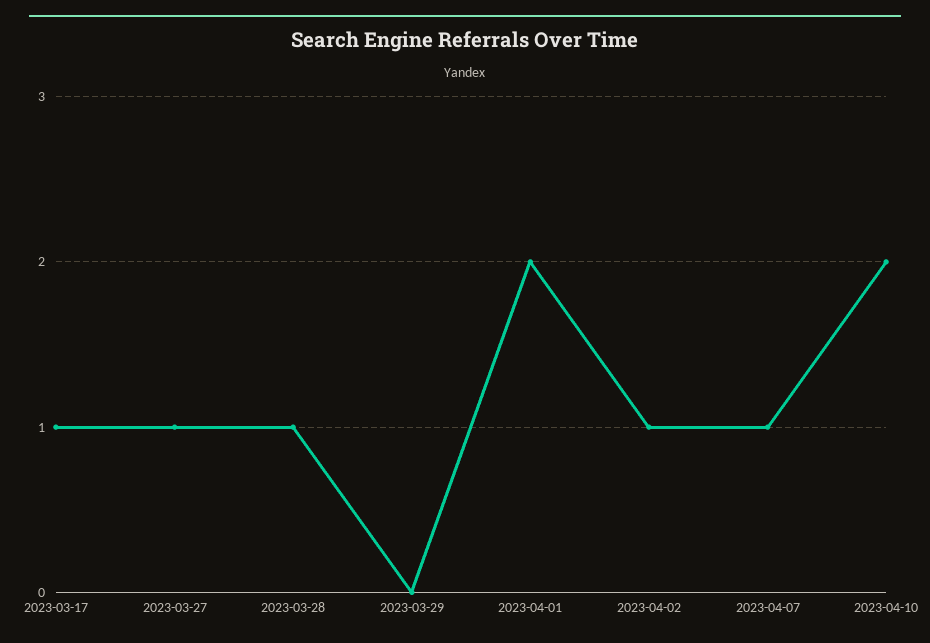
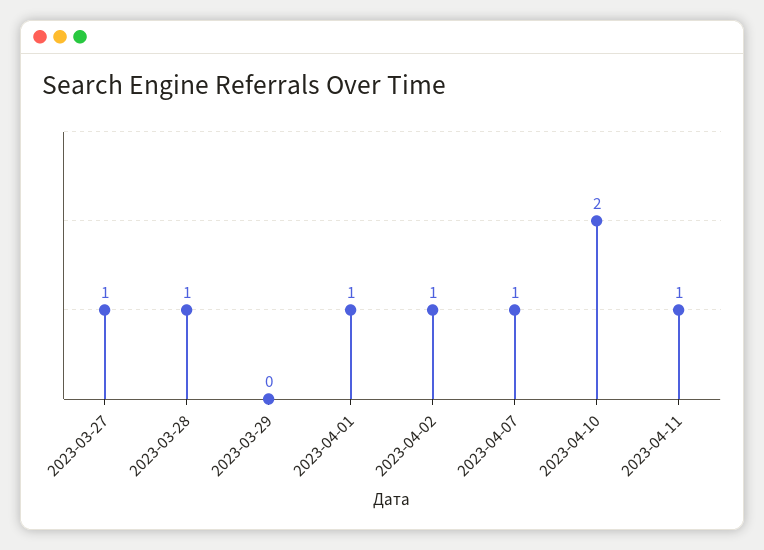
2023-03-17: 1 -> none
2023-04-01: 2 -> 1
2023-04-11: none -> 1

